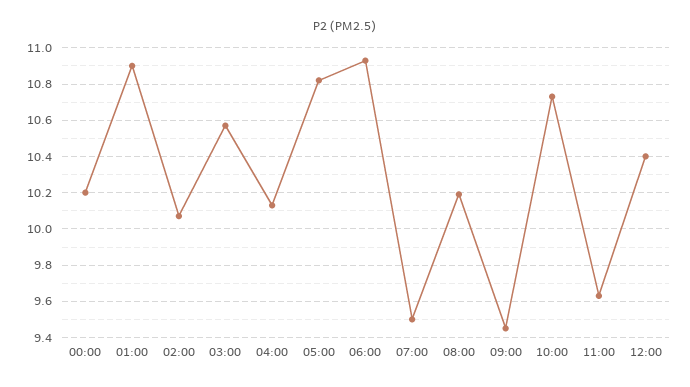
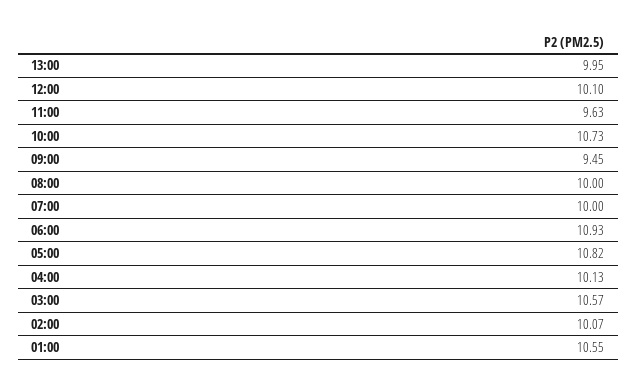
00:00: 10.2 -> none
01:00: 10.9 -> 10.55
07:00: 9.5 -> 10
08:00: 10.2 -> 10
12:00: 10.4 -> 10.1
13:00: none -> 9.95

